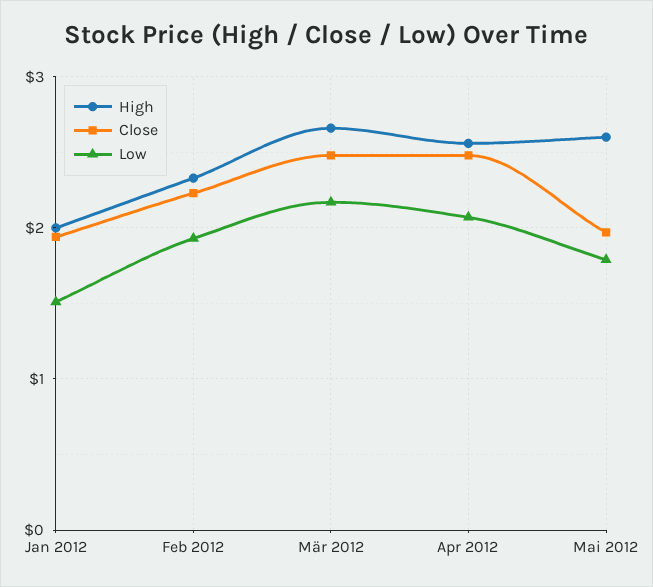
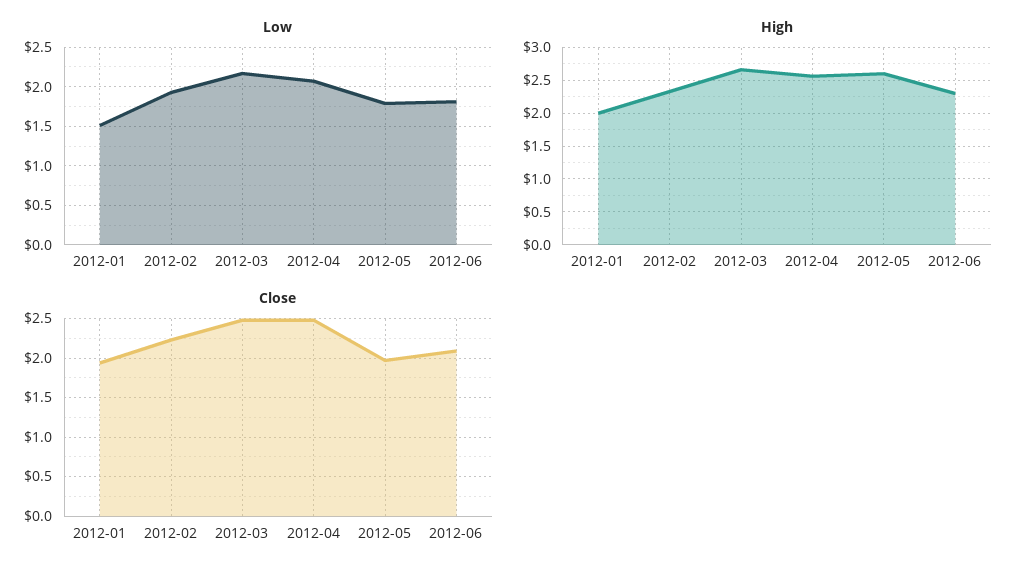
Low, 2012-06: none -> 1.8
High, 2012-06: none -> 2.3
Close, 2012-06: none -> 2.1

